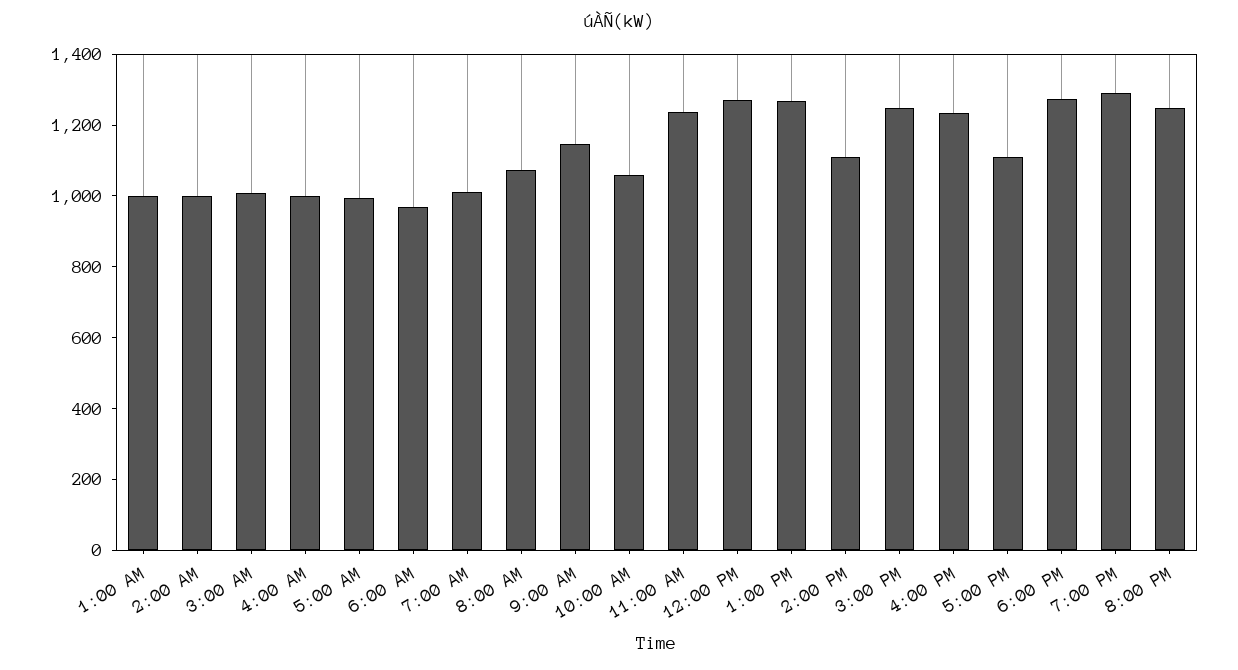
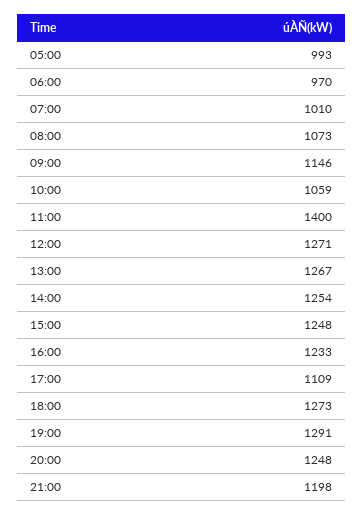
1:00 AM: 1000 -> none
2:00 AM: 1000 -> none
3:00 AM: 1000 -> none
4:00 AM: 1000 -> none
11:00 AM: 1250 -> 1400
2:00 PM: 1100 -> 1254
21:00: none -> 1198

